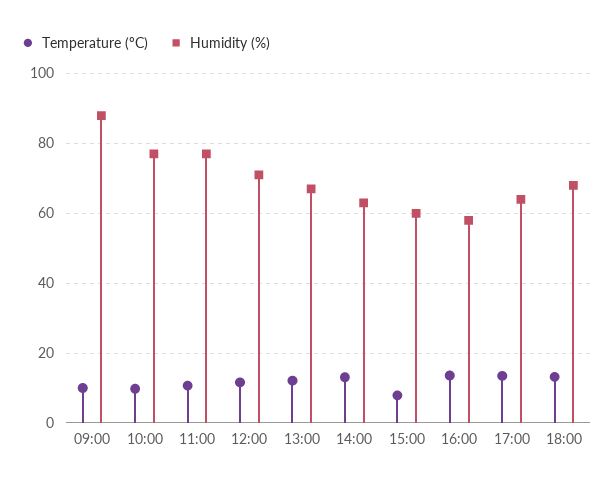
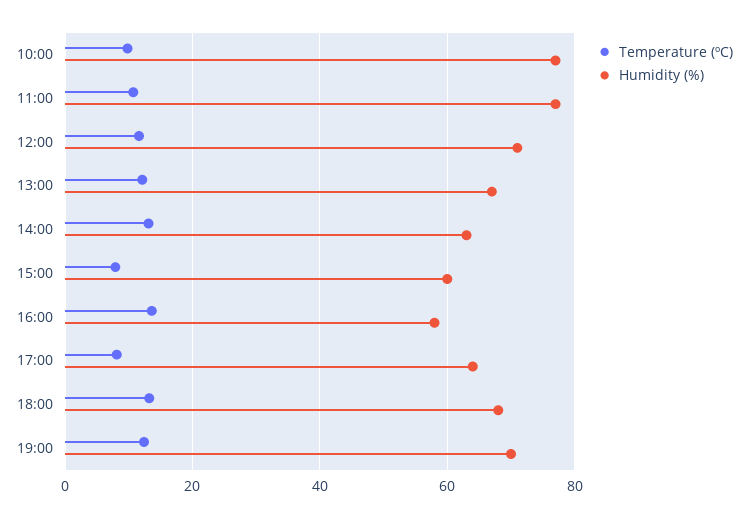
Temperature (ºC), 09:00: 10 -> none
Humidity (%), 09:00: 88 -> none
Temperature (ºC), 17:00: 14 -> 8
Temperature (ºC), 19:00: none -> 12
Humidity (%), 19:00: none -> 70

